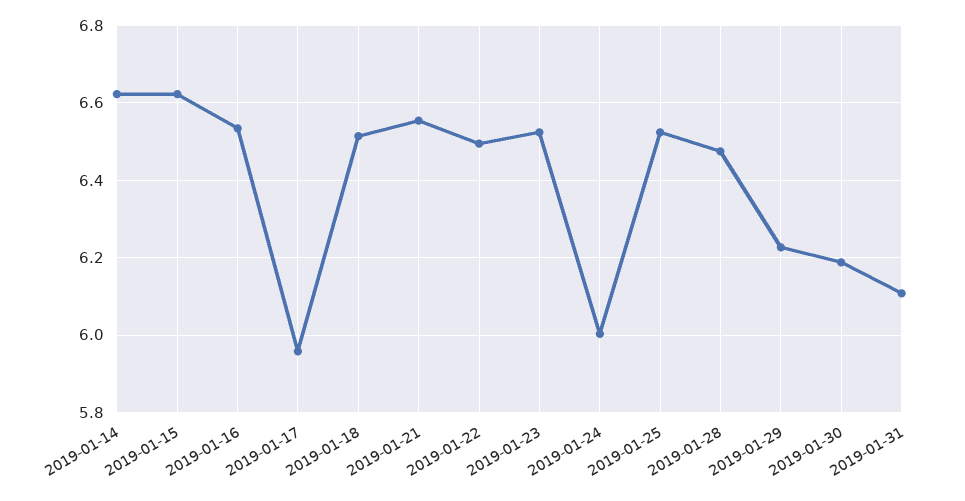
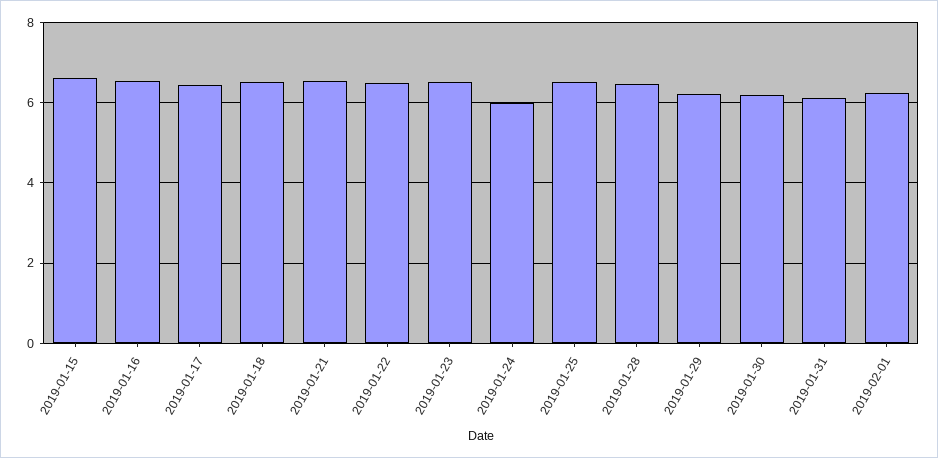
2019-01-14: 6.62 -> none
2019-01-17: 5.96 -> 6.4
2019-02-01: none -> 6.2

